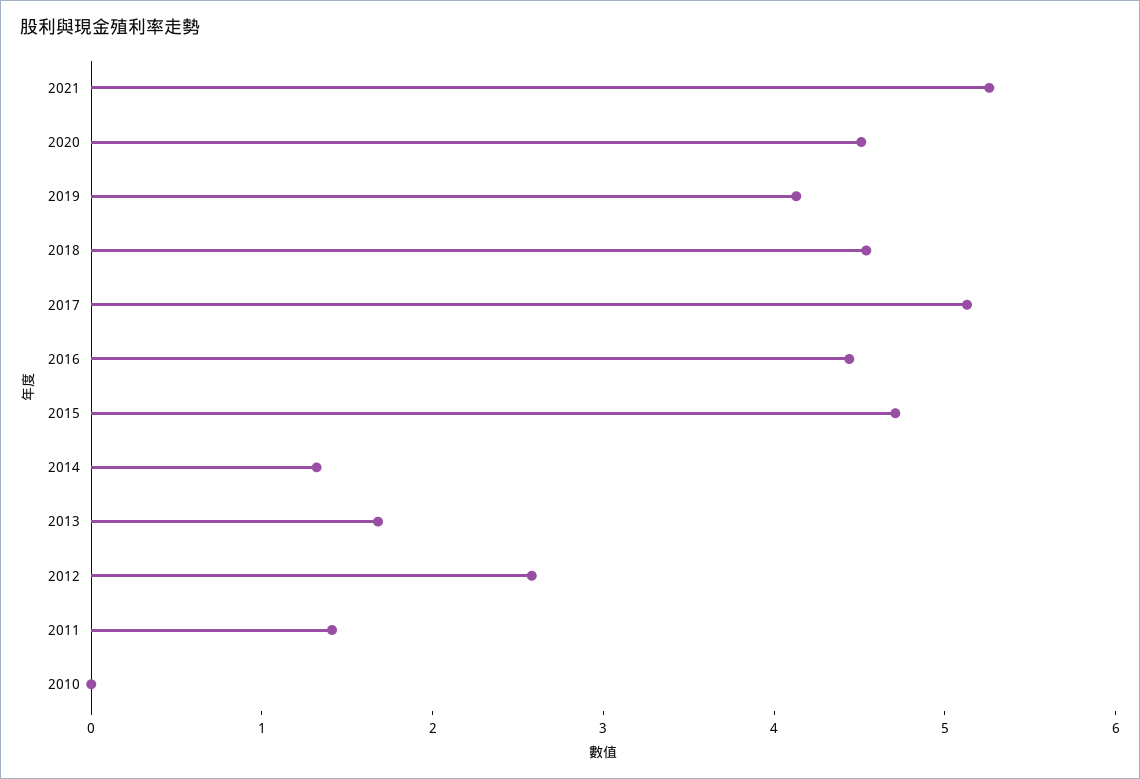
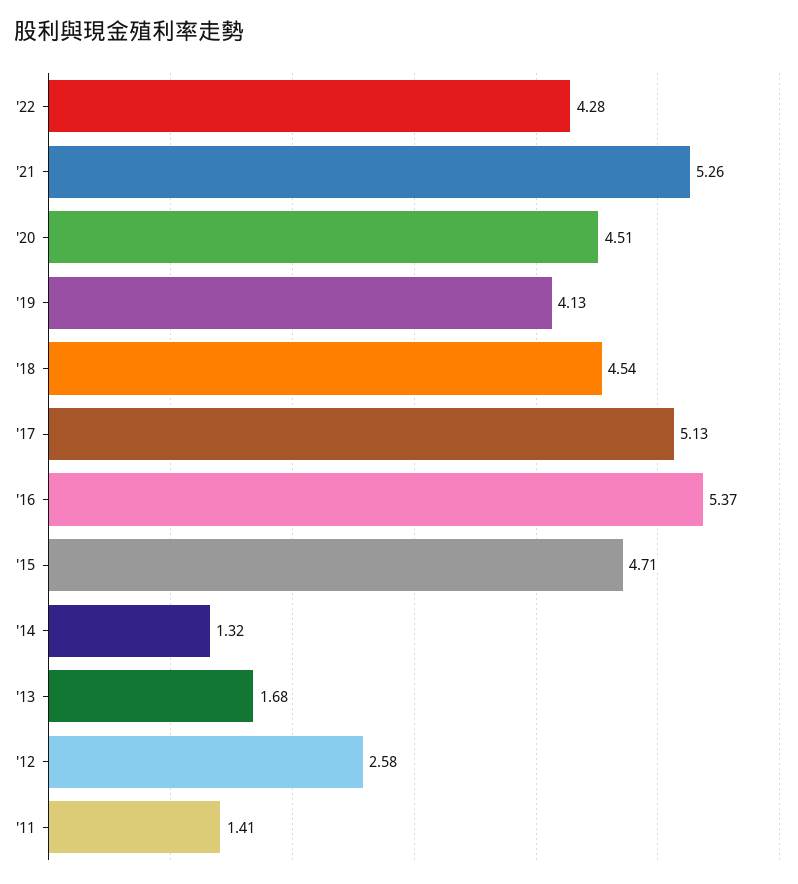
2016: 4.4 -> 5.37
2010: 0 -> none
'22: none -> 4.28

